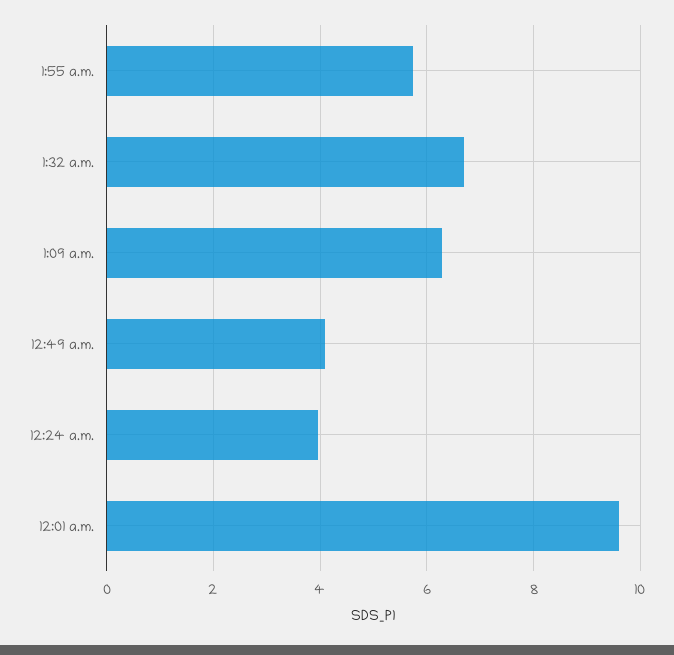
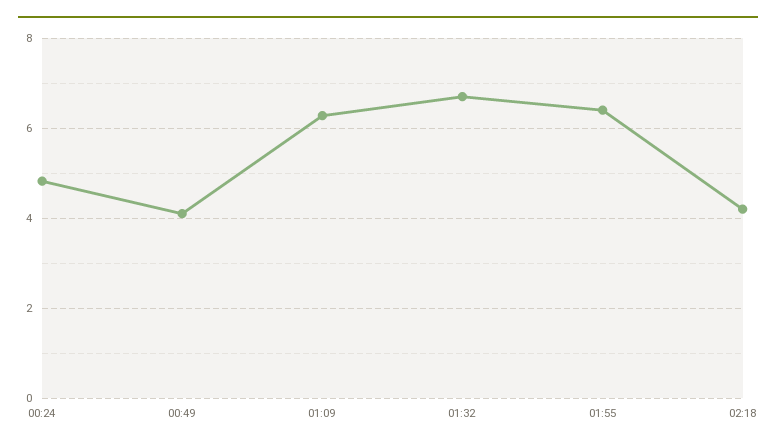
1:55 a.m.: 5.8 -> 6.4
12:24 a.m.: 4 -> 4.8
12:01 a.m.: 9.6 -> none
02:18: none -> 4.2

